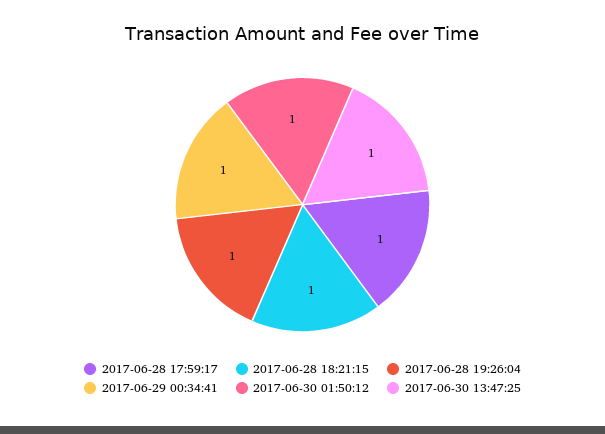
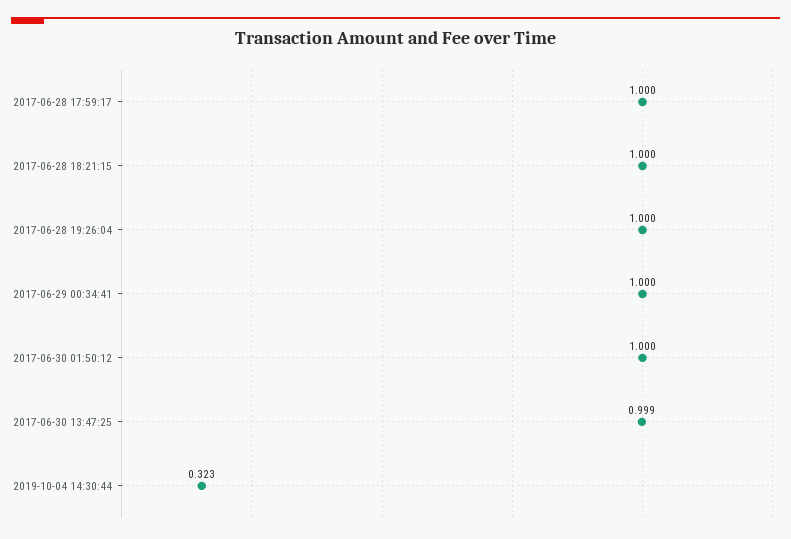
2017-06-30 13:47:25: 1 -> 0.999
2019-10-04 14:30:44: none -> 0.323

